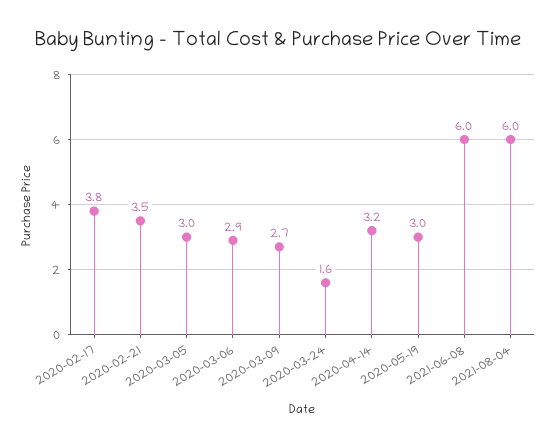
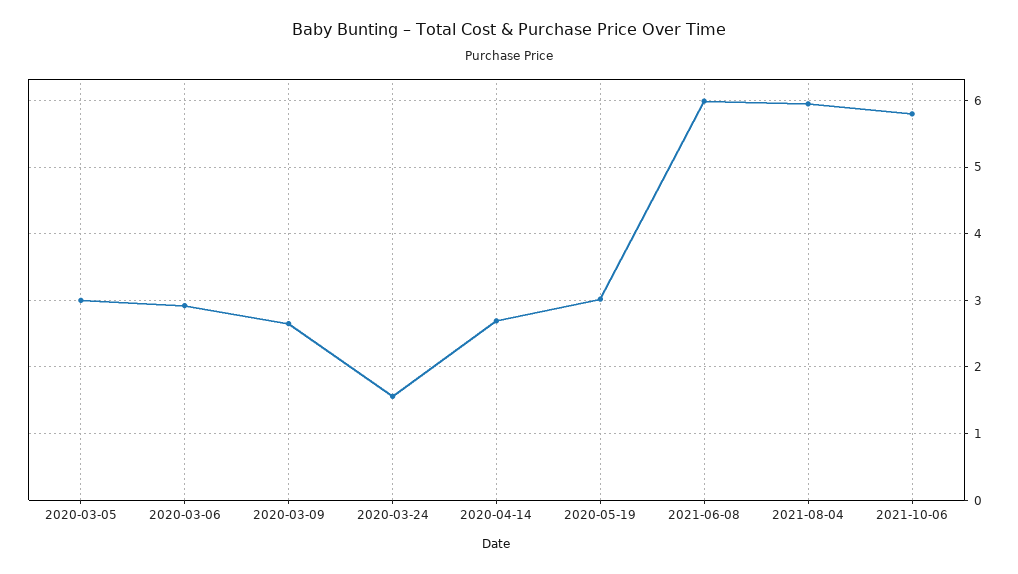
2020-02-17: 3.8 -> none
2020-02-21: 3.5 -> none
2020-04-14: 3.2 -> 2.7
2021-10-06: none -> 5.8

